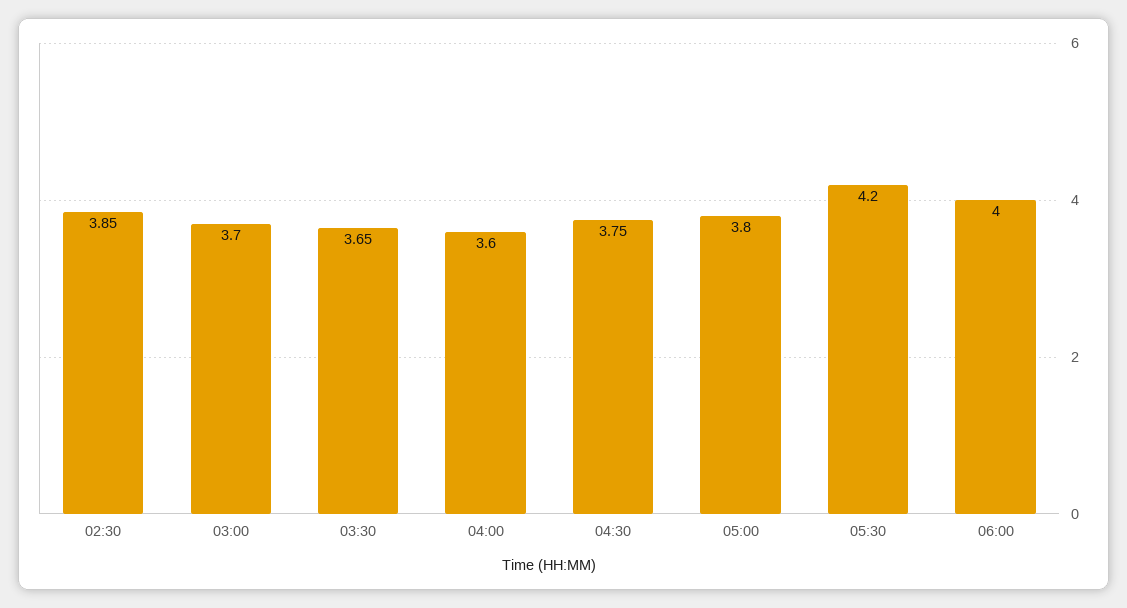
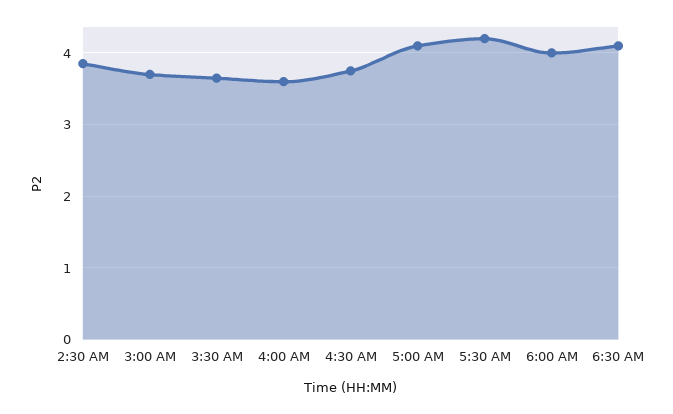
05:00: 3.8 -> 4.1
6:30 AM: none -> 4.1

